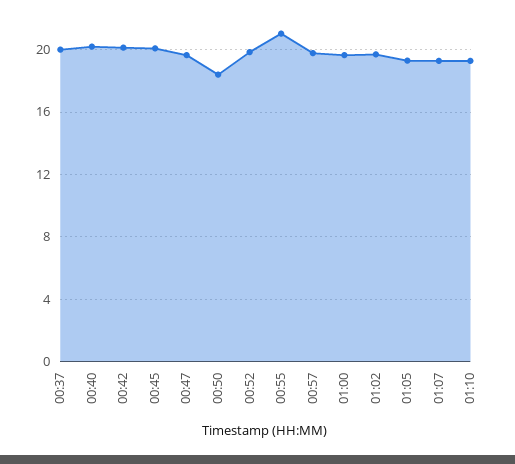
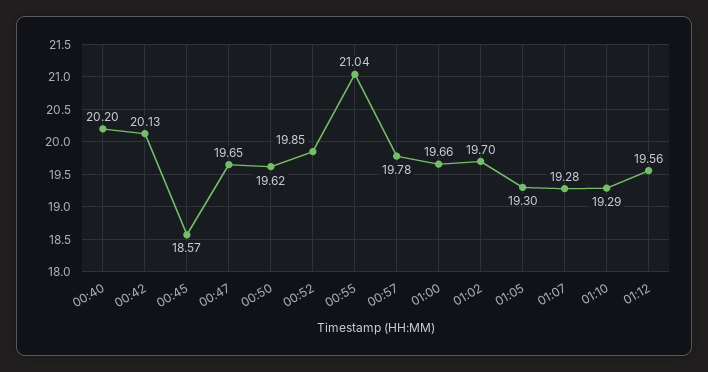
00:37: 20 -> none
00:45: 20 -> 18.57
00:50: 18.5 -> 19.62
01:12: none -> 19.56

